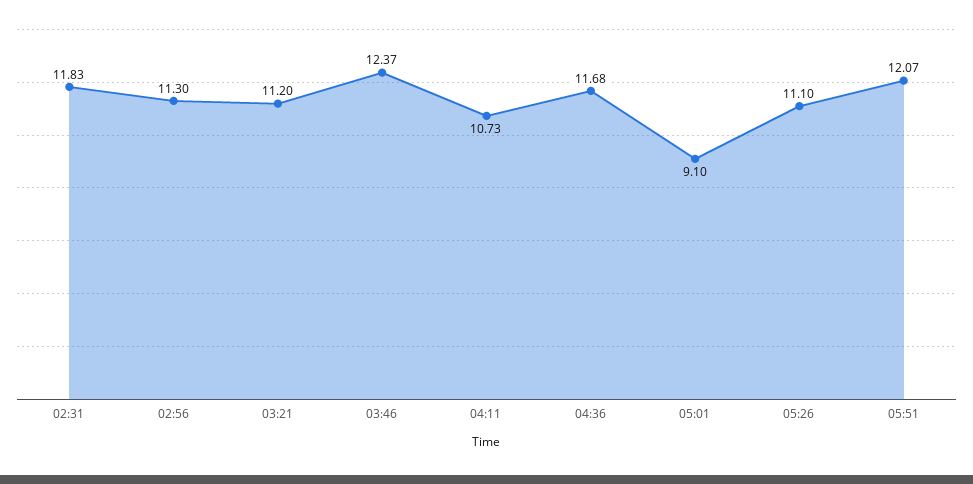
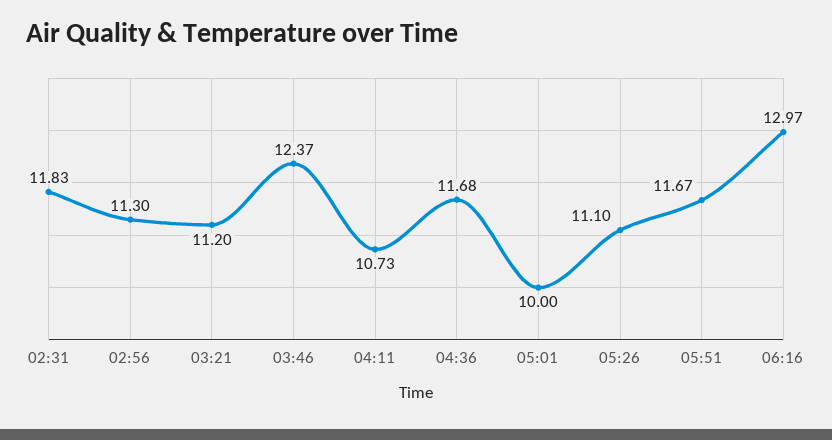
05:01: 9.1 -> 10
05:51: 12.07 -> 11.67
06:16: none -> 12.97

